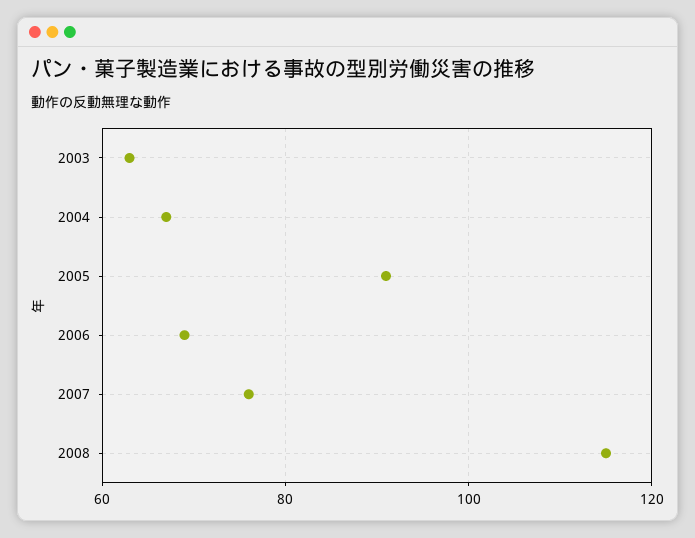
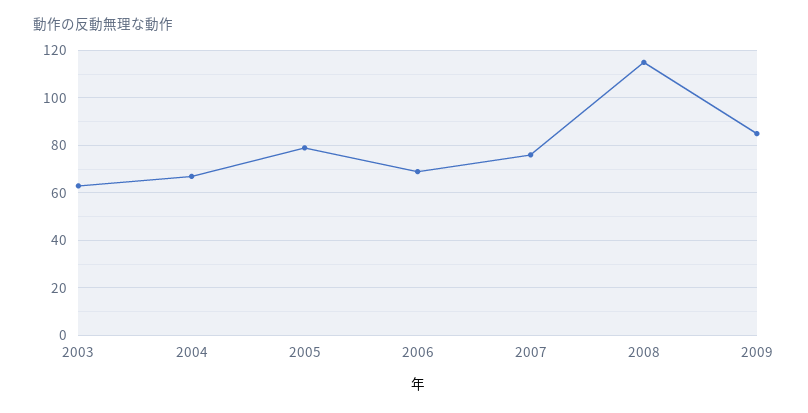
2005: 90 -> 80
2009: none -> 85

